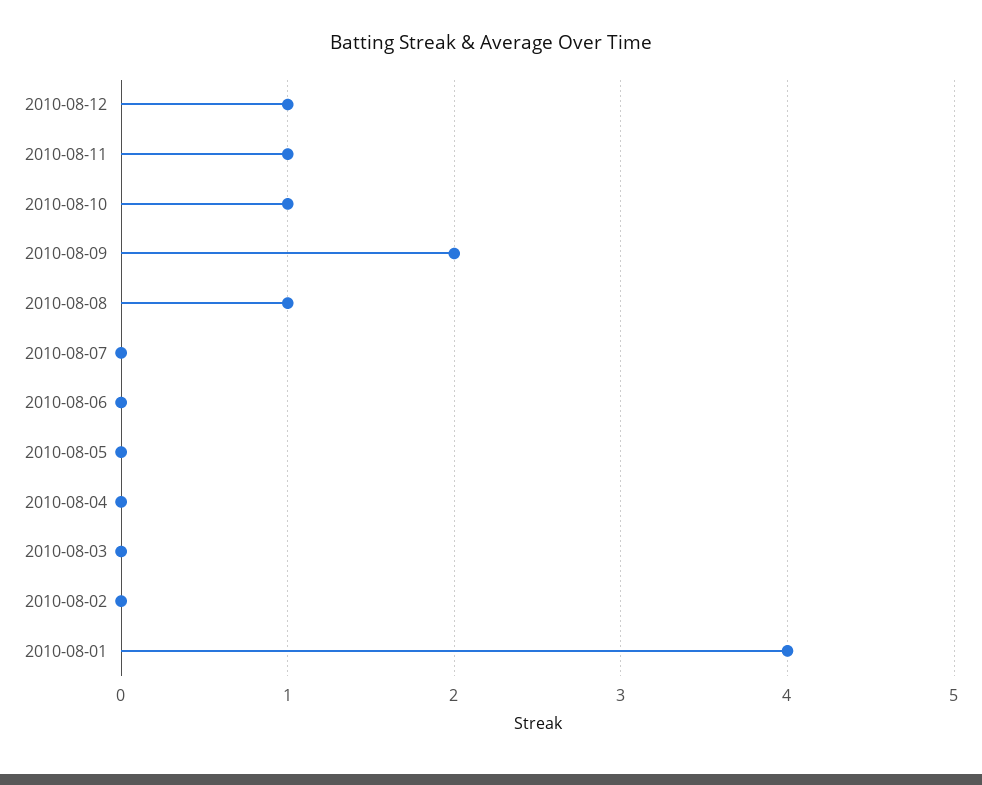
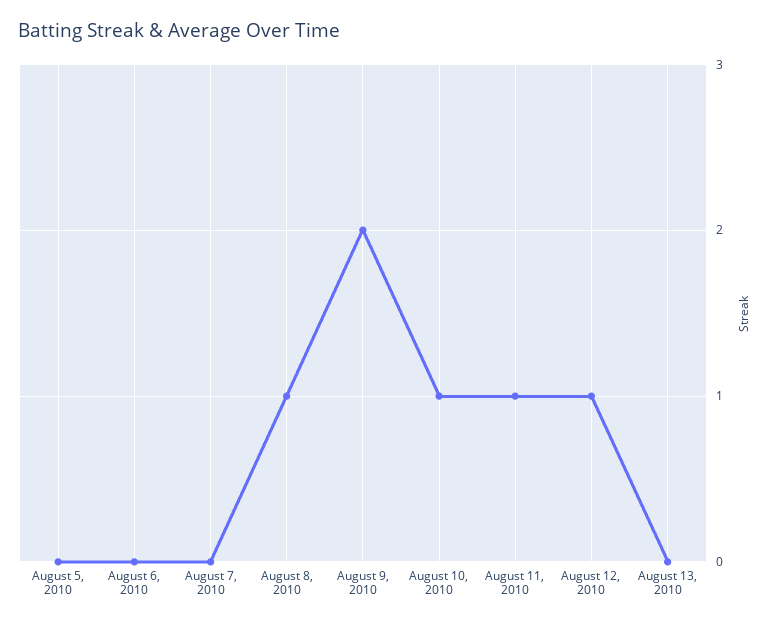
2010-08-04: 0 -> none
2010-08-03: 0 -> none
2010-08-02: 0 -> none
2010-08-01: 4 -> none
August 13, 2010: none -> 0

